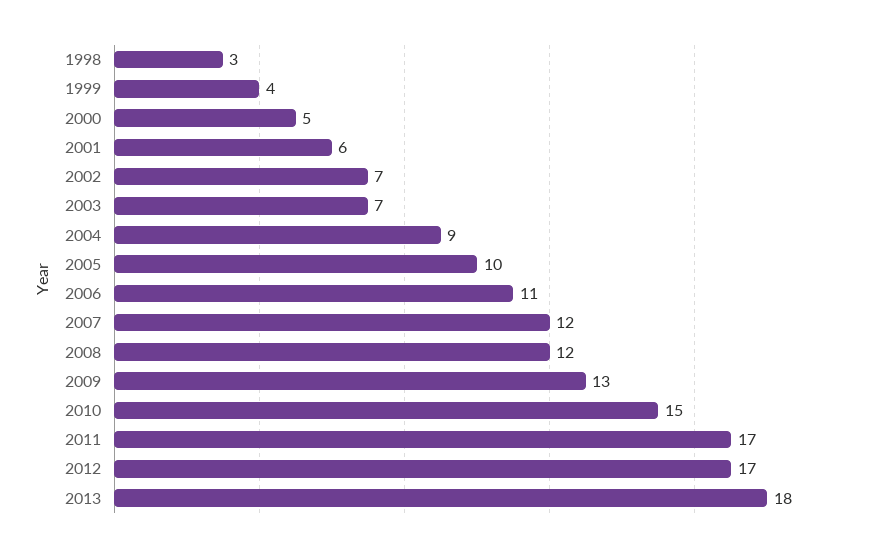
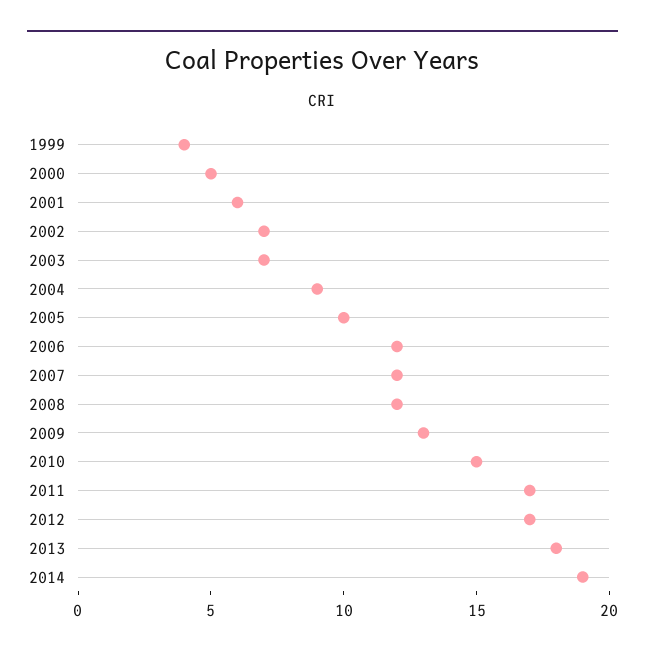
1998: 3 -> none
2006: 11 -> 12
2014: none -> 19

